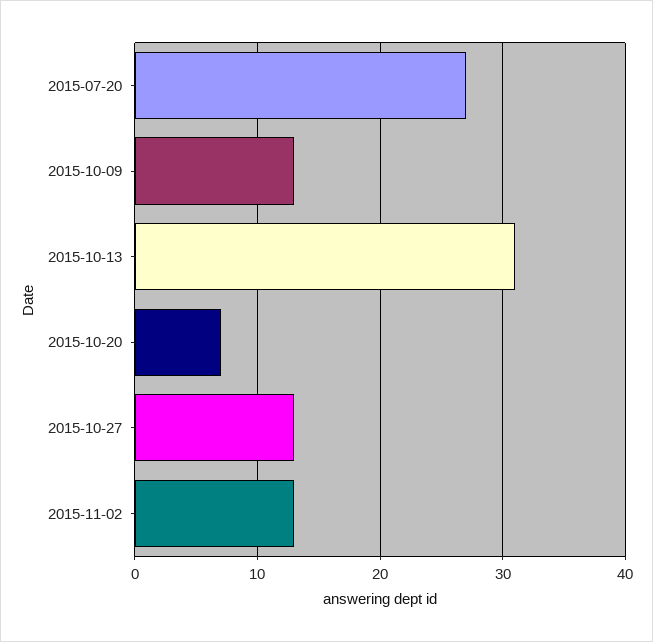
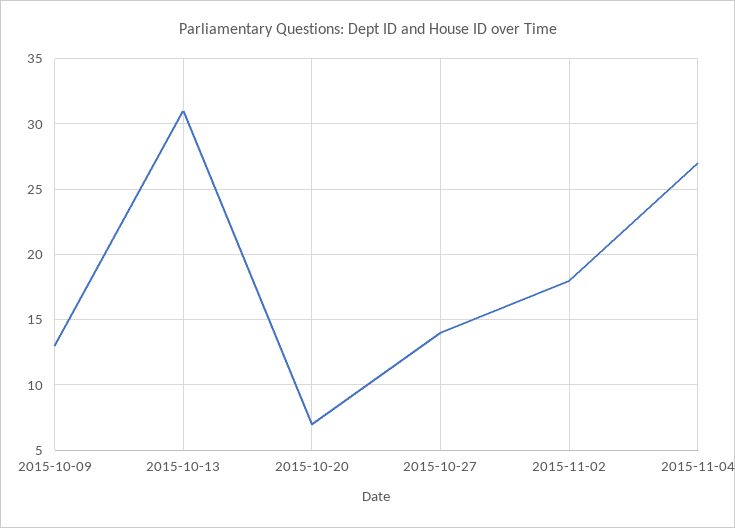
2015-07-20: 27 -> none
2015-10-27: 13 -> 14
2015-11-02: 13 -> 18
2015-11-04: none -> 27

